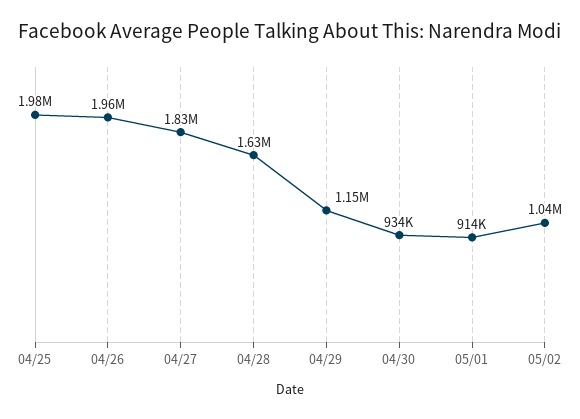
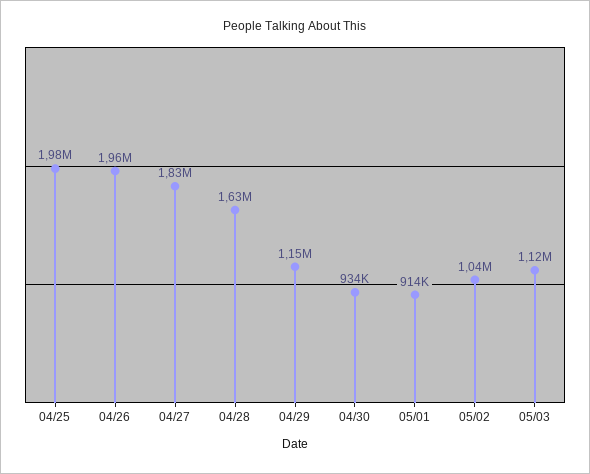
05/03: none -> 1120000

